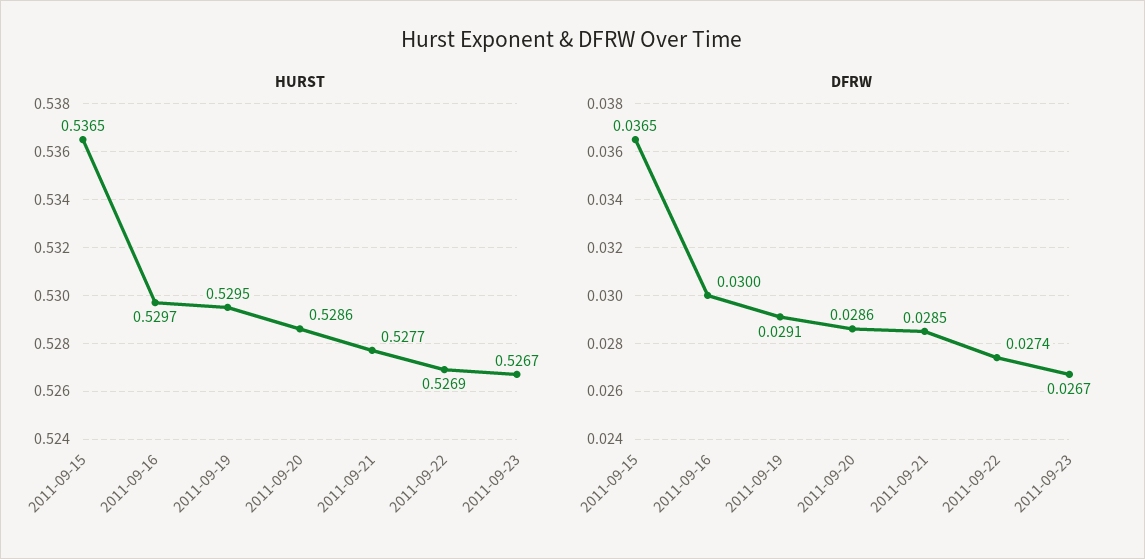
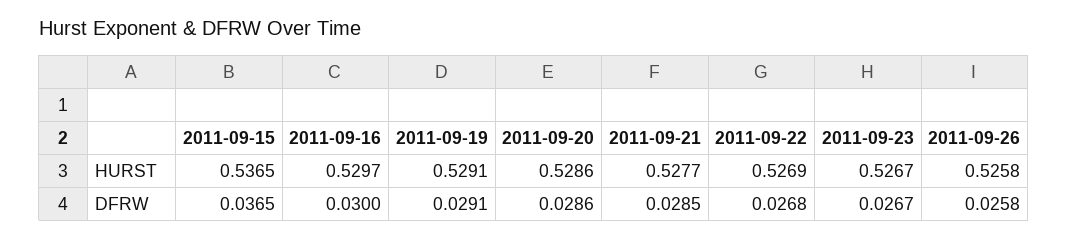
HURST, 2011-09-19: 0.5295 -> 0.5291
DFRW, 2011-09-22: 0.0274 -> 0.0268
HURST, 2011-09-26: none -> 0.5258
DFRW, 2011-09-26: none -> 0.0258

